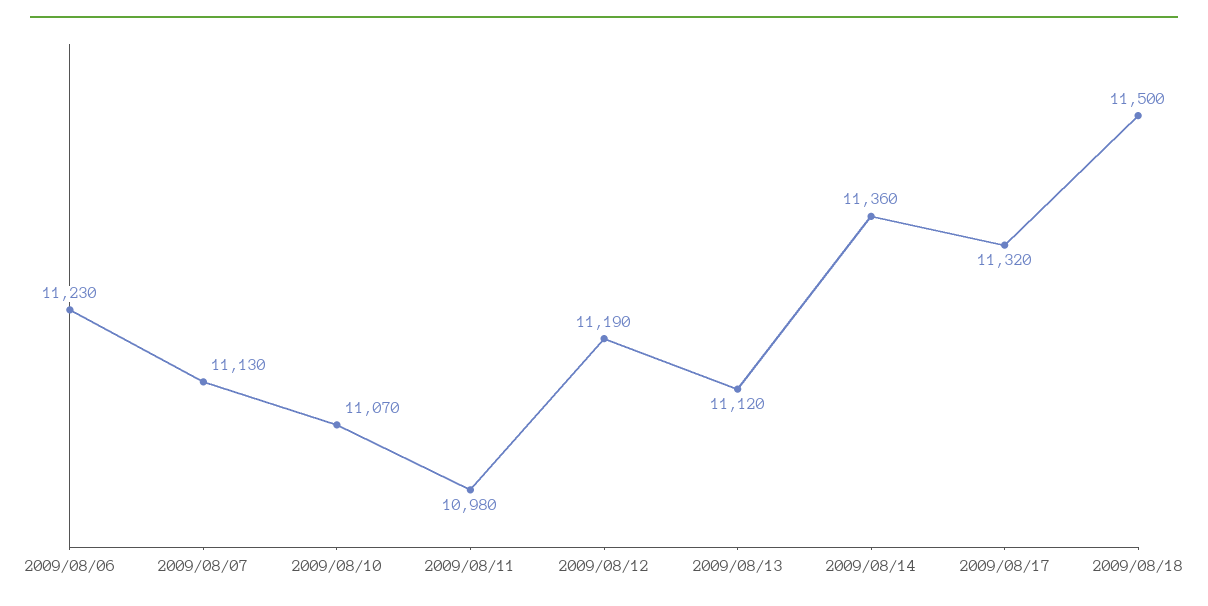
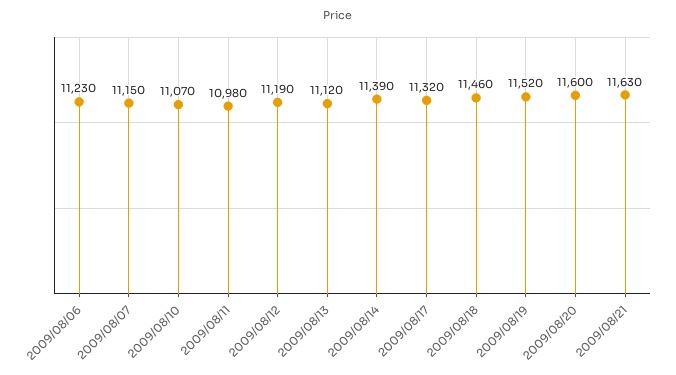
2009/08/07: 11130 -> 11150
2009/08/14: 11360 -> 11390
2009/08/18: 11500 -> 11460
2009/08/19: none -> 11520
2009/08/20: none -> 11600
2009/08/21: none -> 11630

